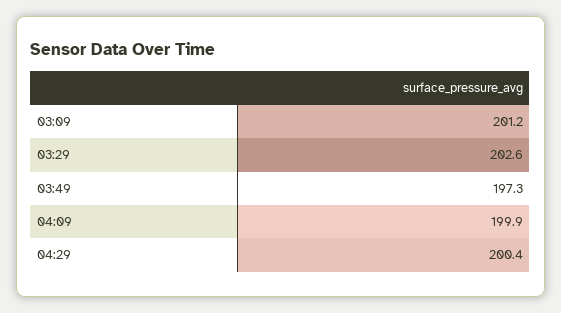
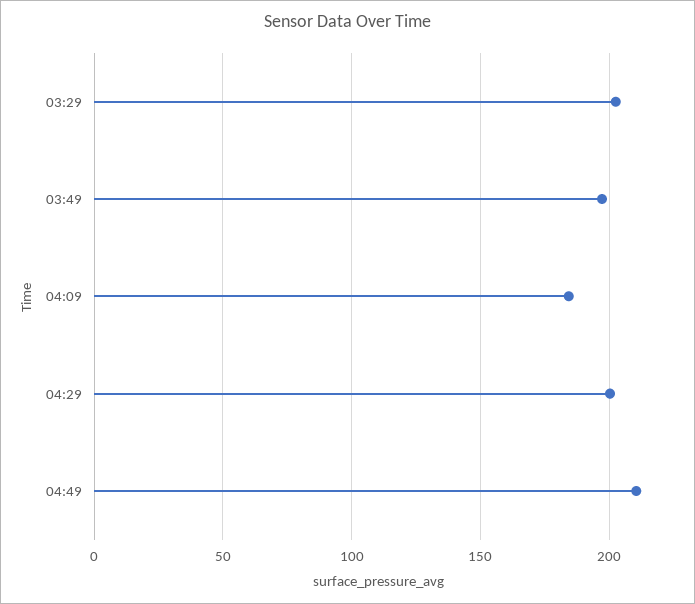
03:09: 201.2 -> none
04:09: 199.9 -> 185
04:49: none -> 210

